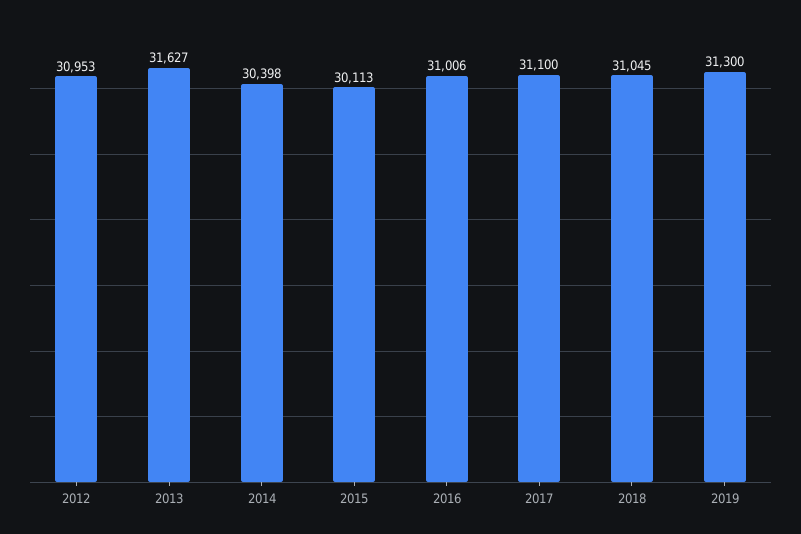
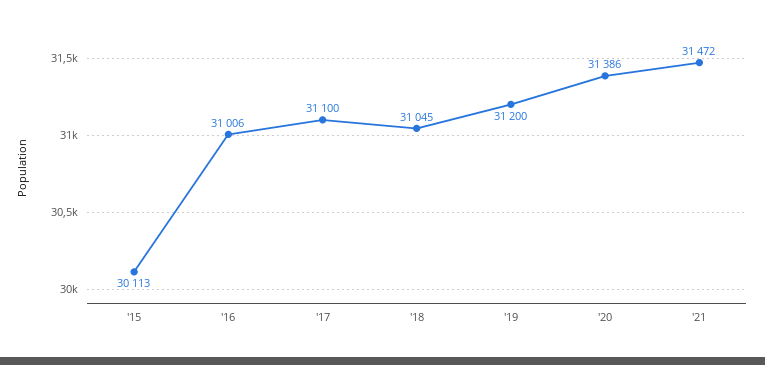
2012: 30953 -> none
2013: 31627 -> none
2014: 30398 -> none
2019: 31300 -> 31200
'20: none -> 31386
'21: none -> 31472

